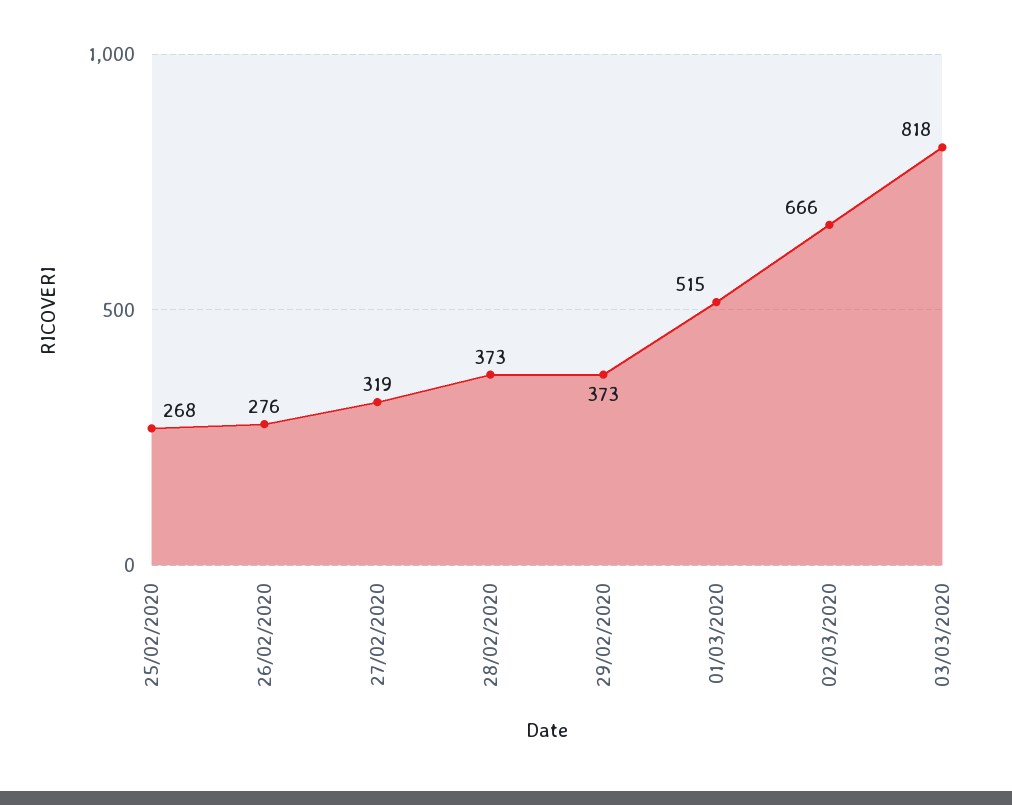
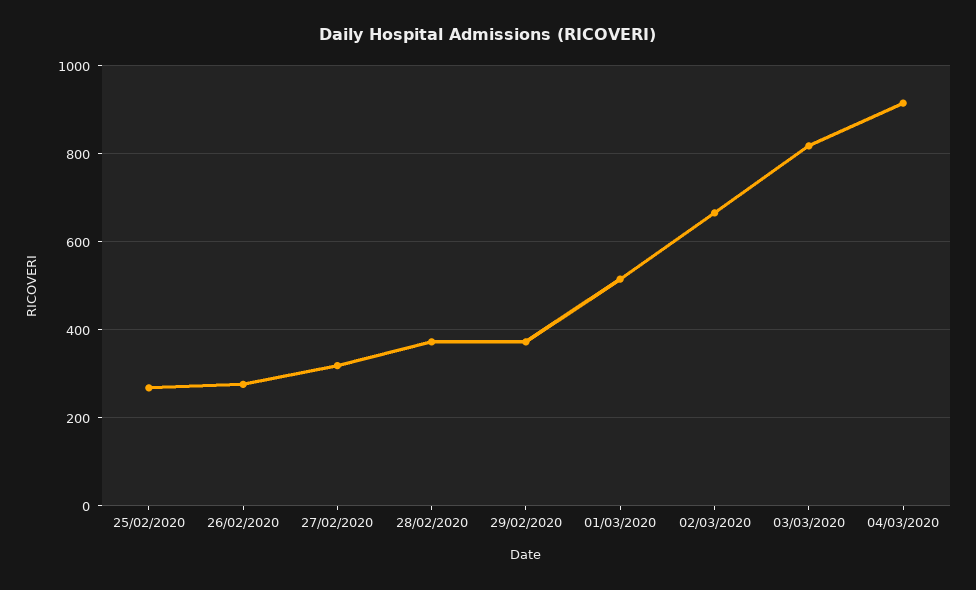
04/03/2020: none -> 920

